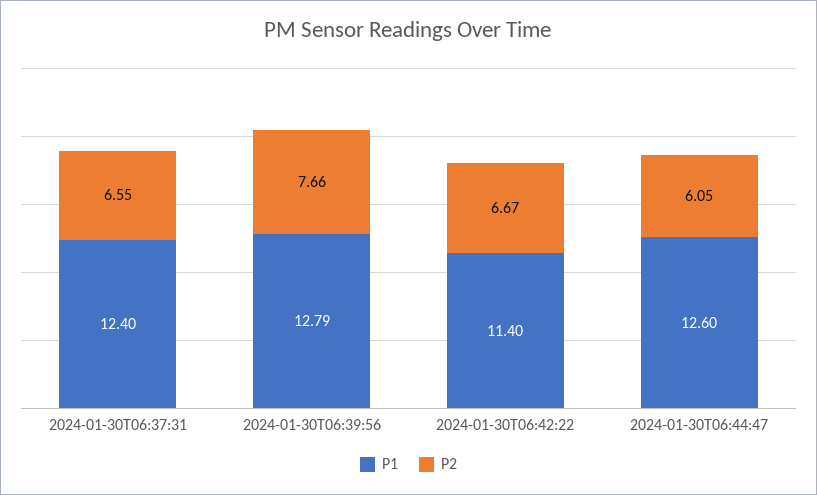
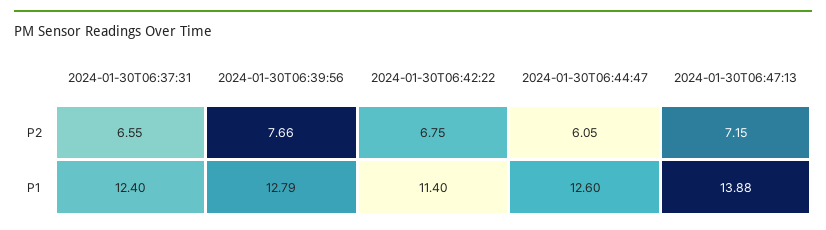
P2, 2024-01-30T06:42:22: 6.67 -> 6.75
P2, 2024-01-30T06:47:13: none -> 7.15
P1, 2024-01-30T06:47:13: none -> 13.88

